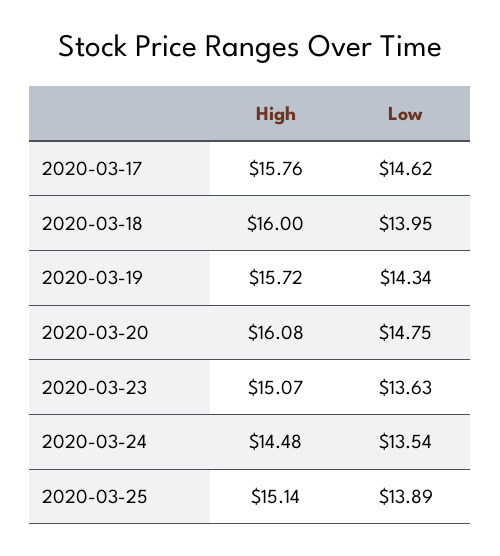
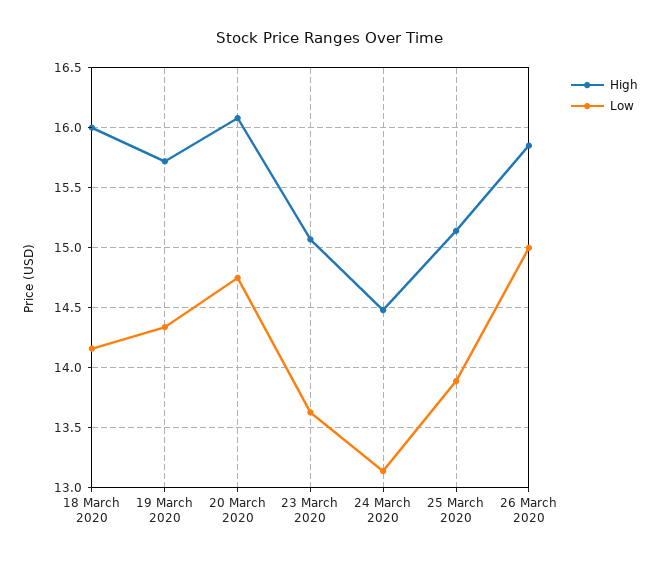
High, 2020-03-17: 15.76 -> none
Low, 2020-03-17: 14.62 -> none
Low, 2020-03-18: 13.95 -> 14.15
Low, 2020-03-24: 13.54 -> 13.15
High, 26 March 2020: none -> 15.85
Low, 26 March 2020: none -> 15

